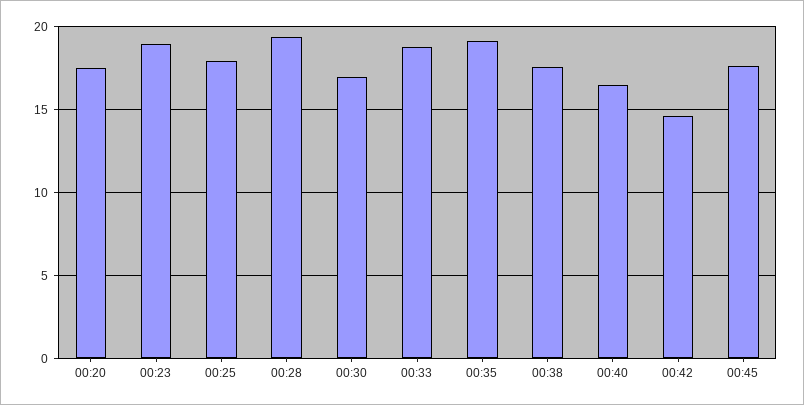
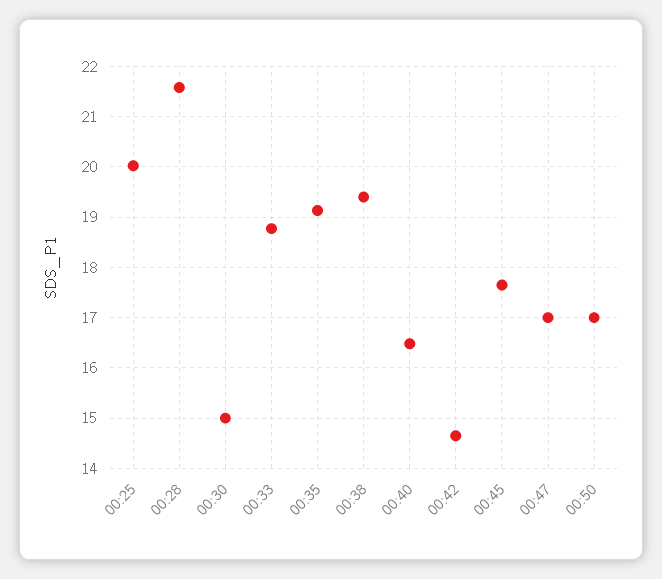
00:20: 17.5 -> none
00:23: 19 -> none
00:25: 18 -> 20
00:28: 19.5 -> 21.6
00:30: 17 -> 15
00:38: 17.5 -> 19.4
00:47: none -> 17
00:50: none -> 17

